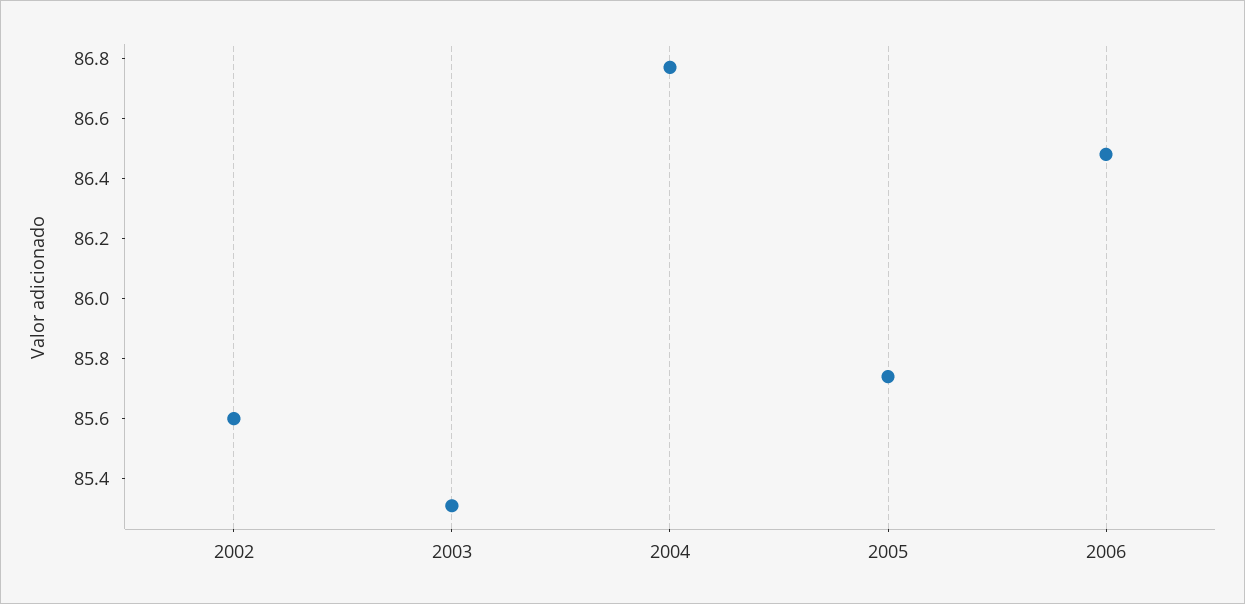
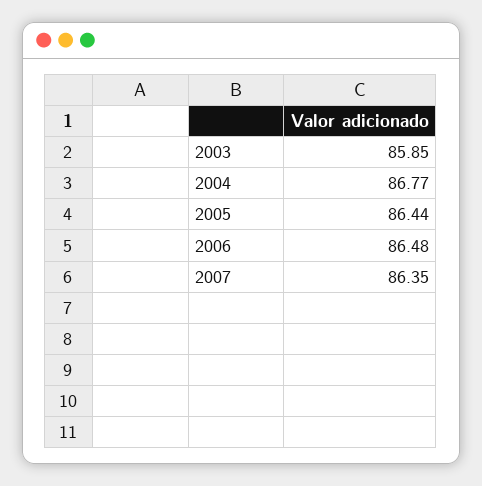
2002: 85.6 -> none
2003: 85.3 -> 85.85
2005: 85.75 -> 86.44
2007: none -> 86.35

